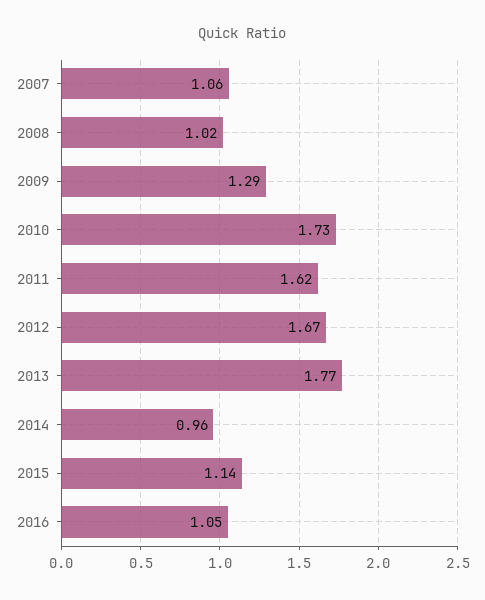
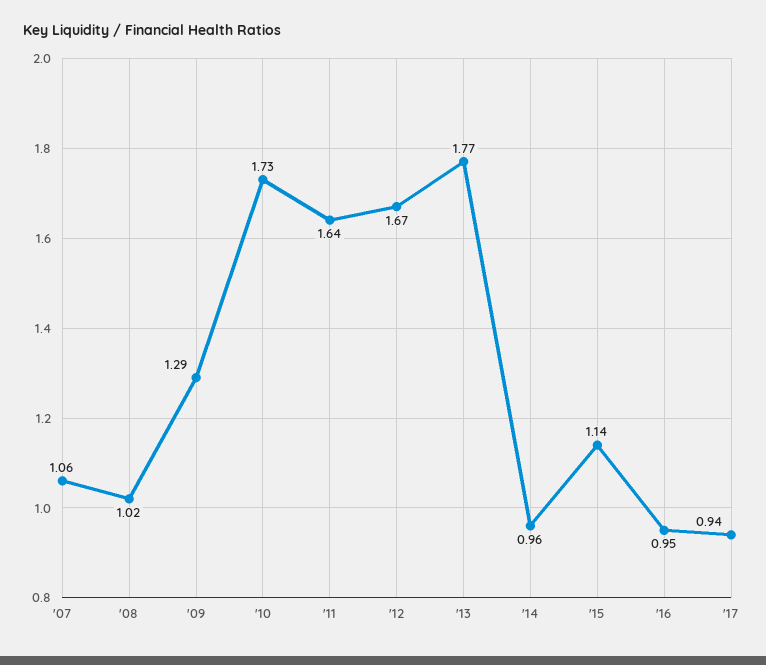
2011: 1.62 -> 1.64
2016: 1.05 -> 0.95
'17: none -> 0.94

